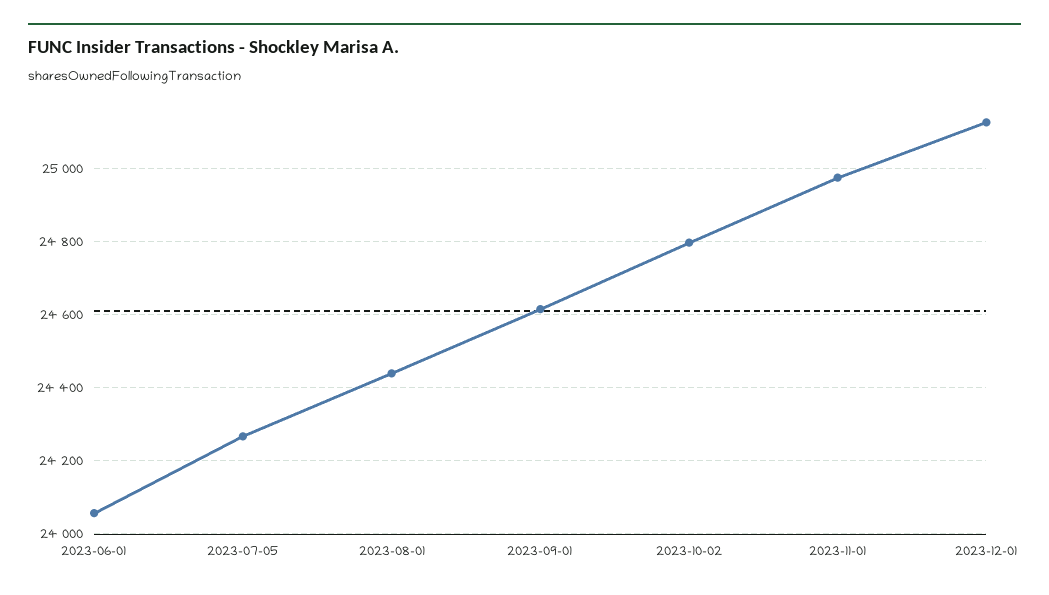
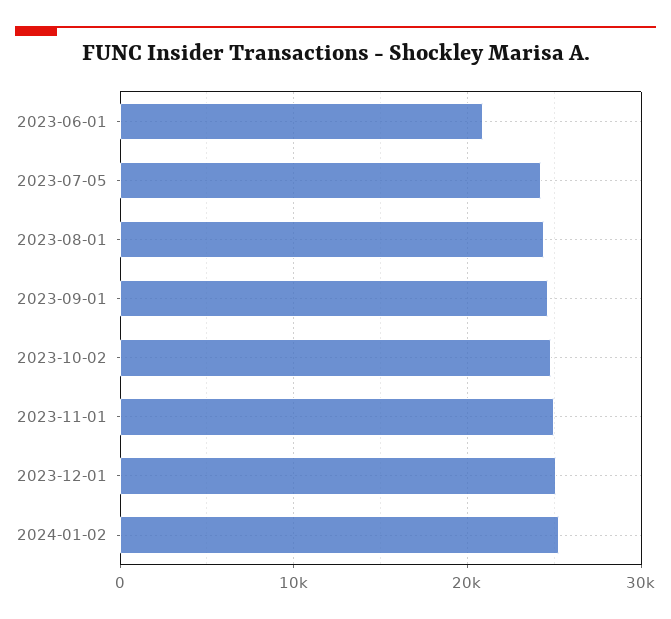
2023-06-01: 24060 -> 21000
2024-01-02: none -> 25000

